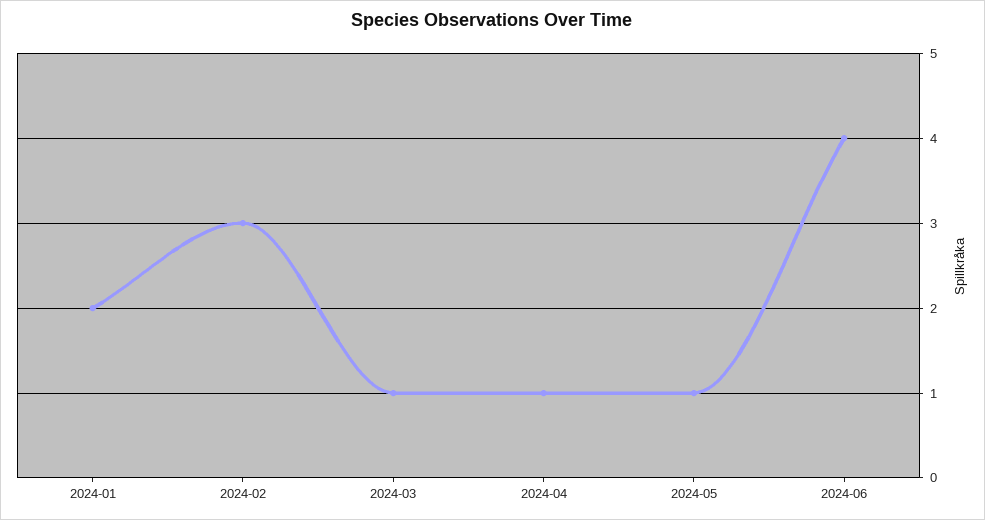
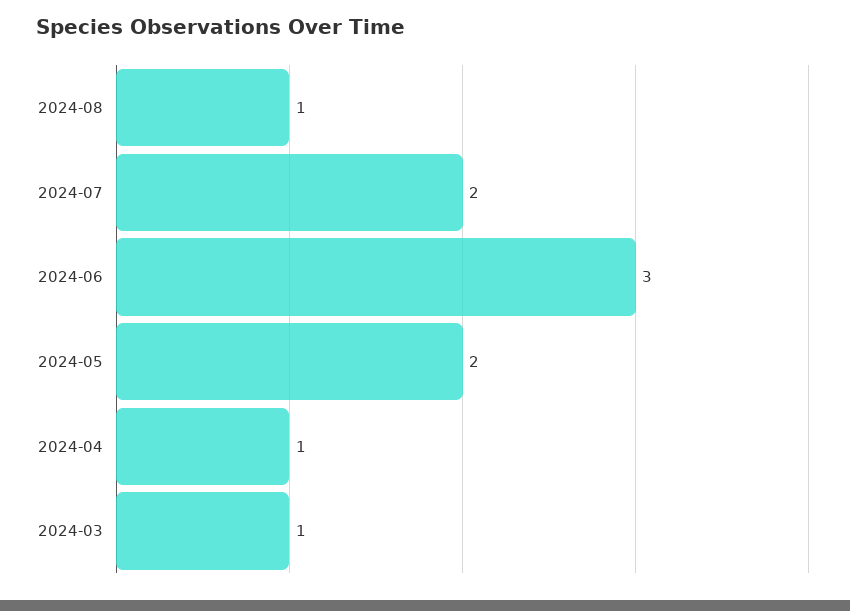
2024-01: 2 -> none
2024-02: 3 -> none
2024-05: 1 -> 2
2024-06: 4 -> 3
2024-08: none -> 1
2024-07: none -> 2

